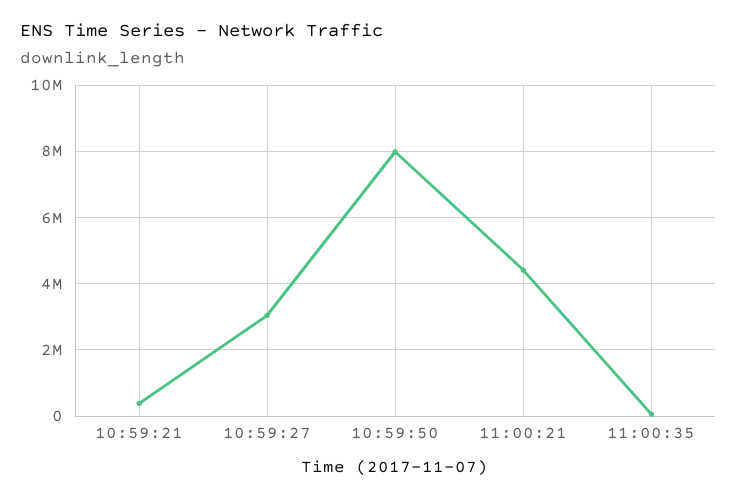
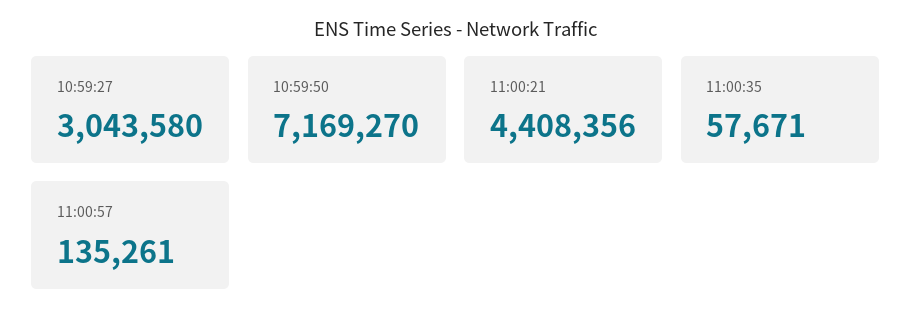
10:59:21: 400000 -> none
10:59:50: 8000000 -> 7169270
11:00:57: none -> 135261

